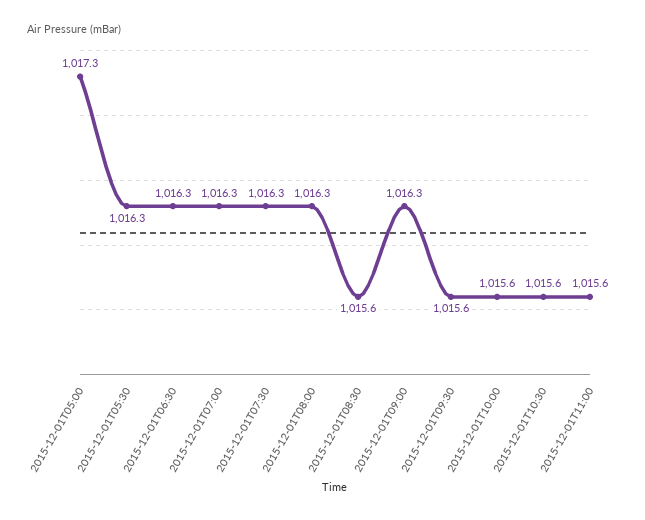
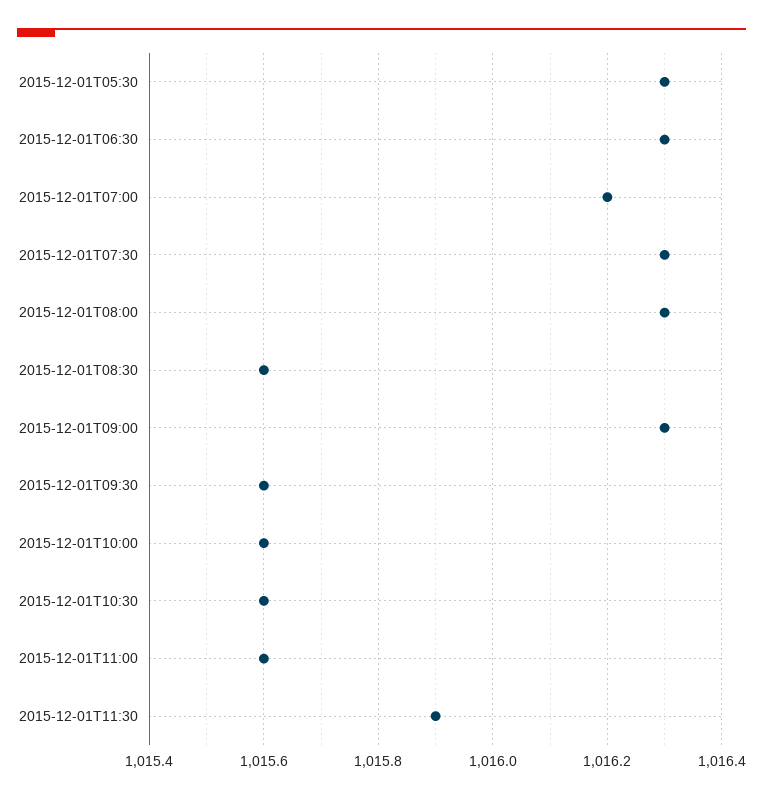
2015-12-01T05:00: 1017.3 -> none
2015-12-01T07:00: 1016.3 -> 1016.2
2015-12-01T11:30: none -> 1015.9

